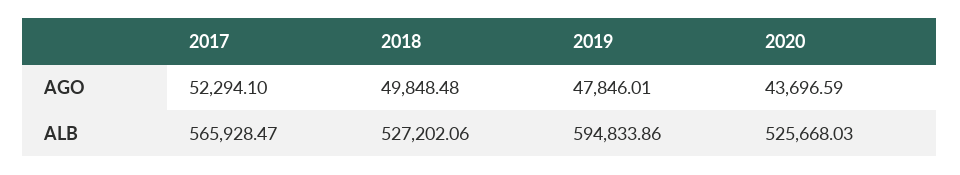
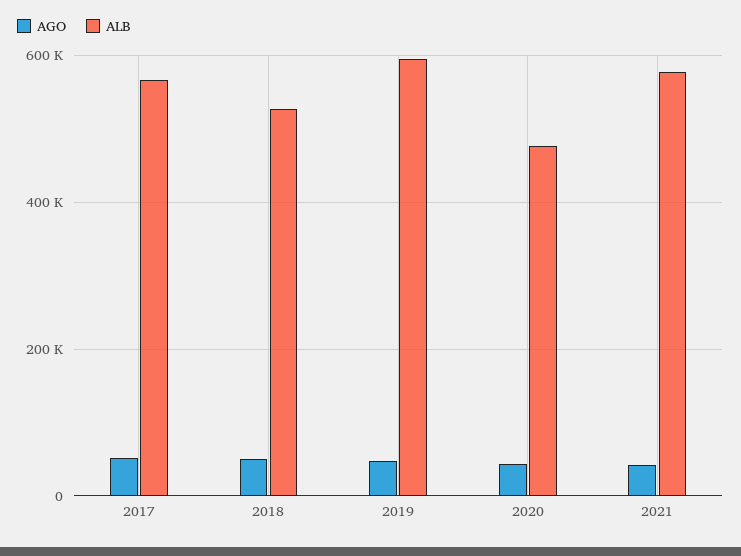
ALB, 2020: 525668.03 -> 480000
AGO, 2021: none -> 40000
ALB, 2021: none -> 580000

